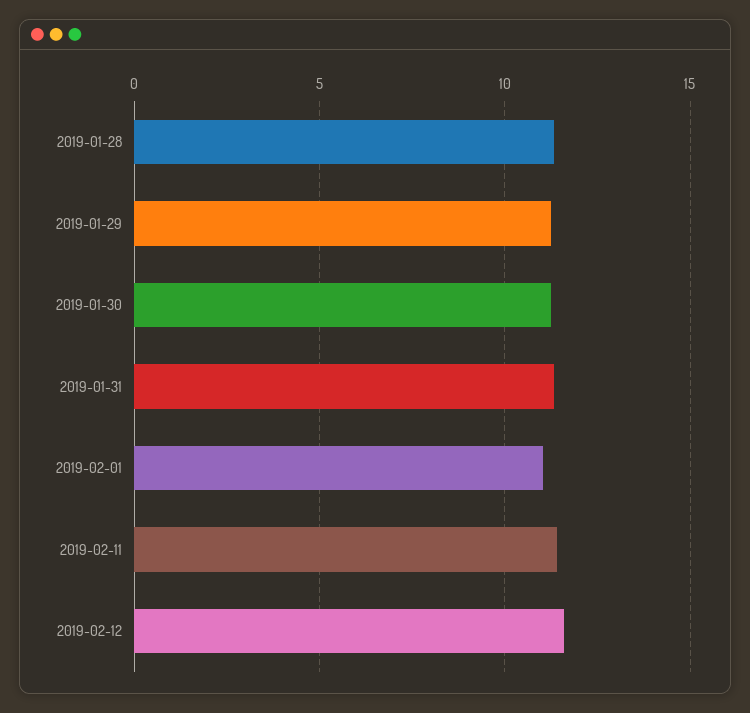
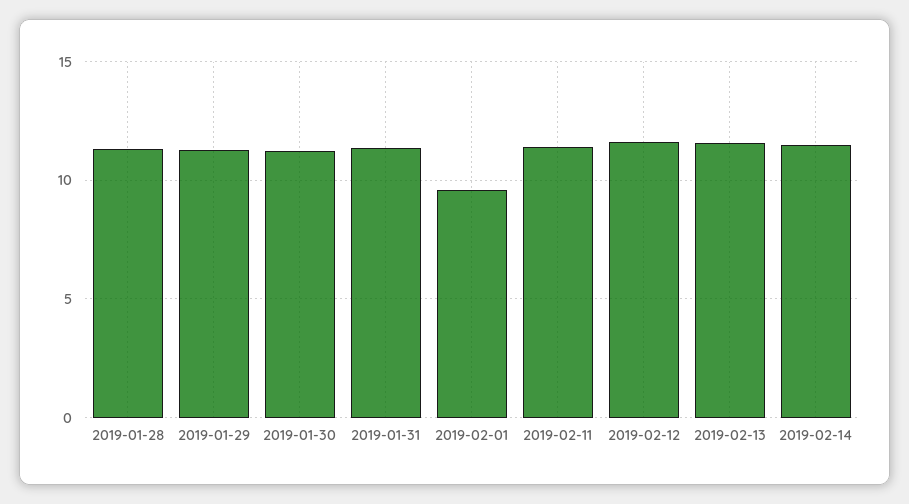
2019-02-01: 11 -> 9.5
2019-02-13: none -> 11.5
2019-02-14: none -> 11.5

